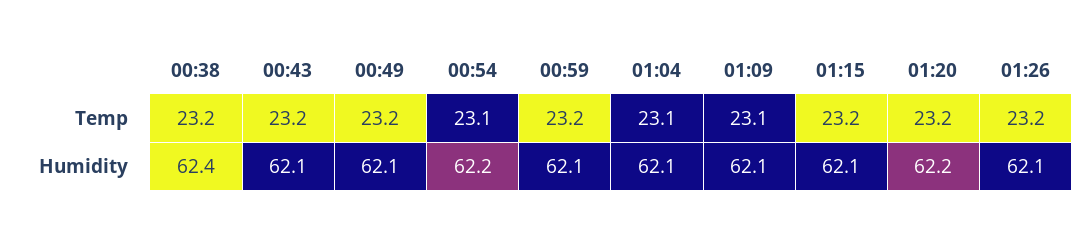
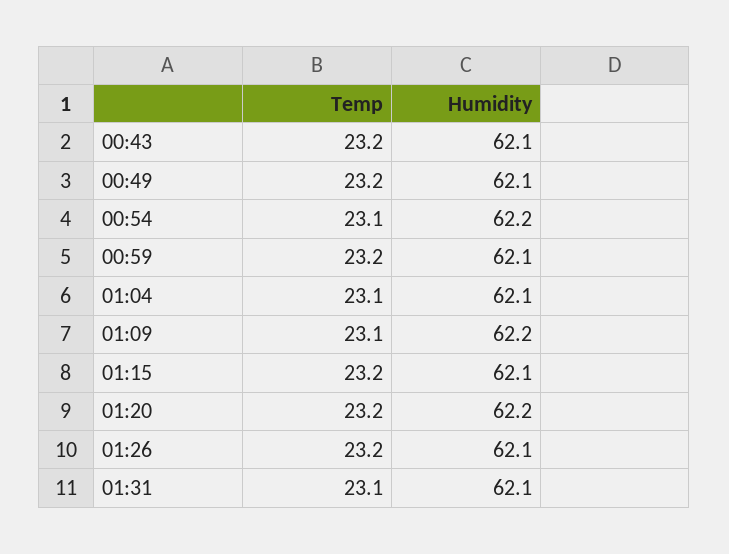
00:38, Temp: 23.2 -> none
00:38, Humidity: 62.4 -> none
01:09, Humidity: 62.1 -> 62.2
01:31, Temp: none -> 23.1
01:31, Humidity: none -> 62.1

